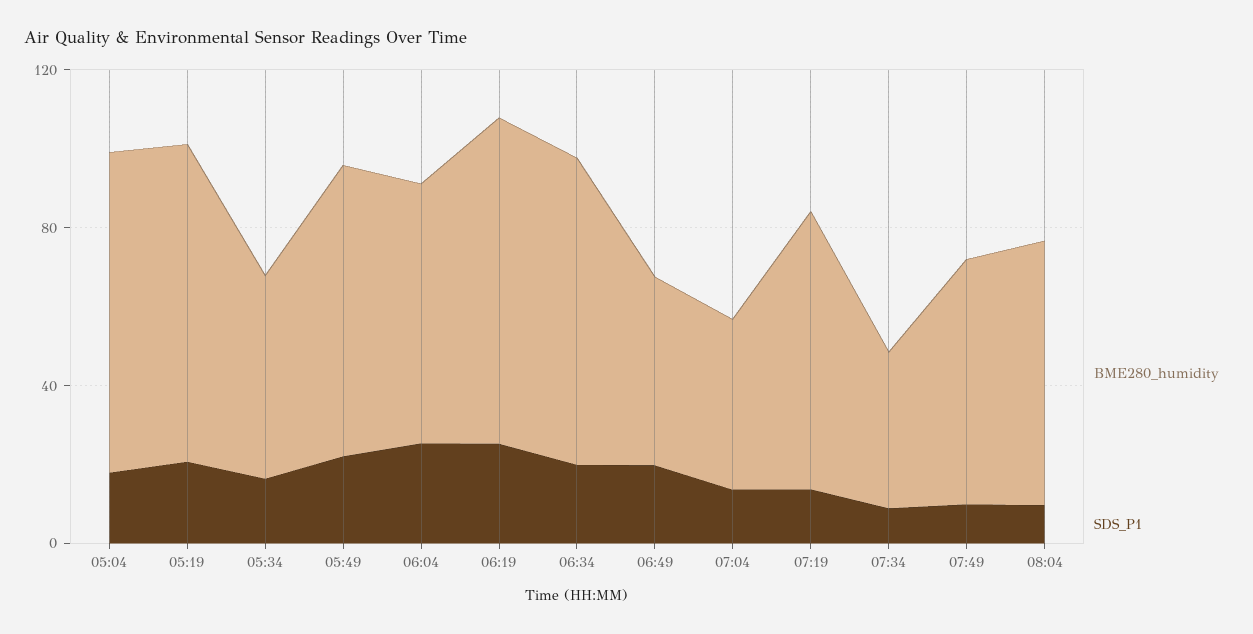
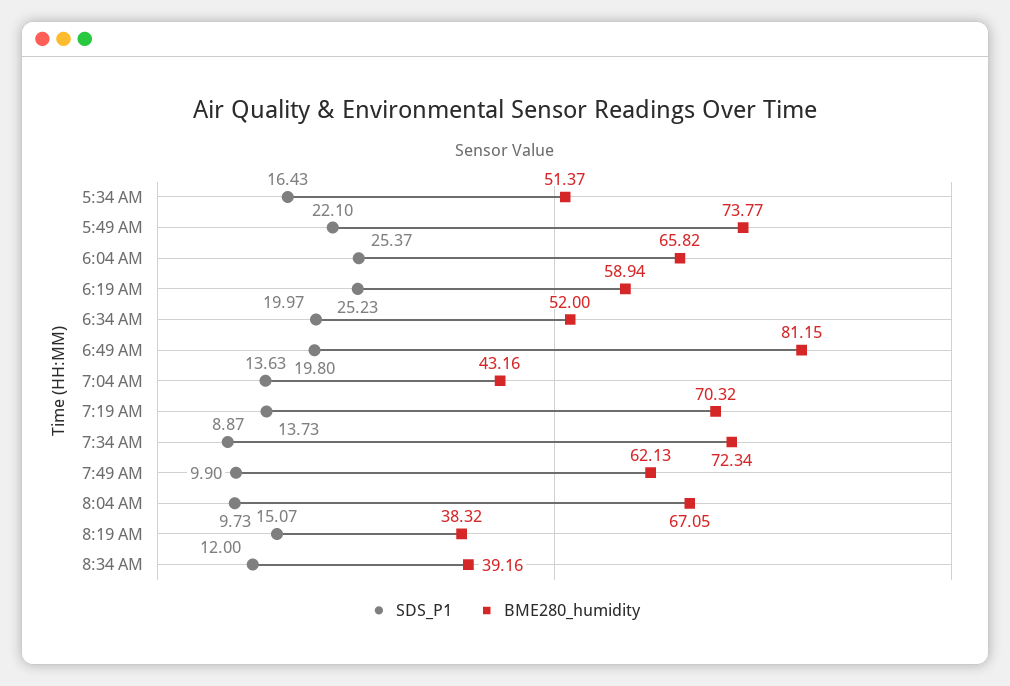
BME280_humidity, 05:04: 80 -> none
SDS_P1, 05:04: 20 -> none
BME280_humidity, 05:19: 80 -> none
SDS_P1, 05:19: 20 -> none
BME280_humidity, 06:19: 80 -> 58.94
BME280_humidity, 06:34: 80 -> 52
BME280_humidity, 06:49: 50 -> 81.15
BME280_humidity, 07:34: 40 -> 72.34
SDS_P1, 8:19 AM: none -> 15.07
BME280_humidity, 8:19 AM: none -> 38.32
SDS_P1, 8:34 AM: none -> 12
BME280_humidity, 8:34 AM: none -> 39.16

